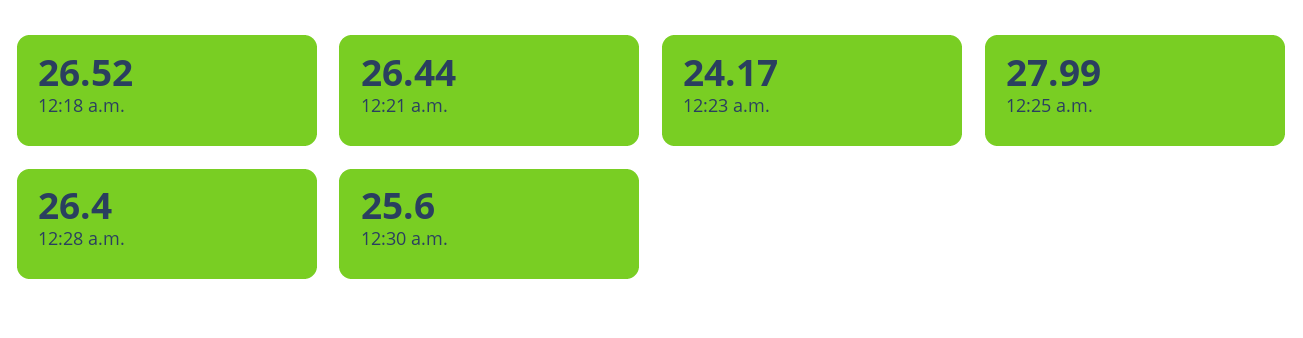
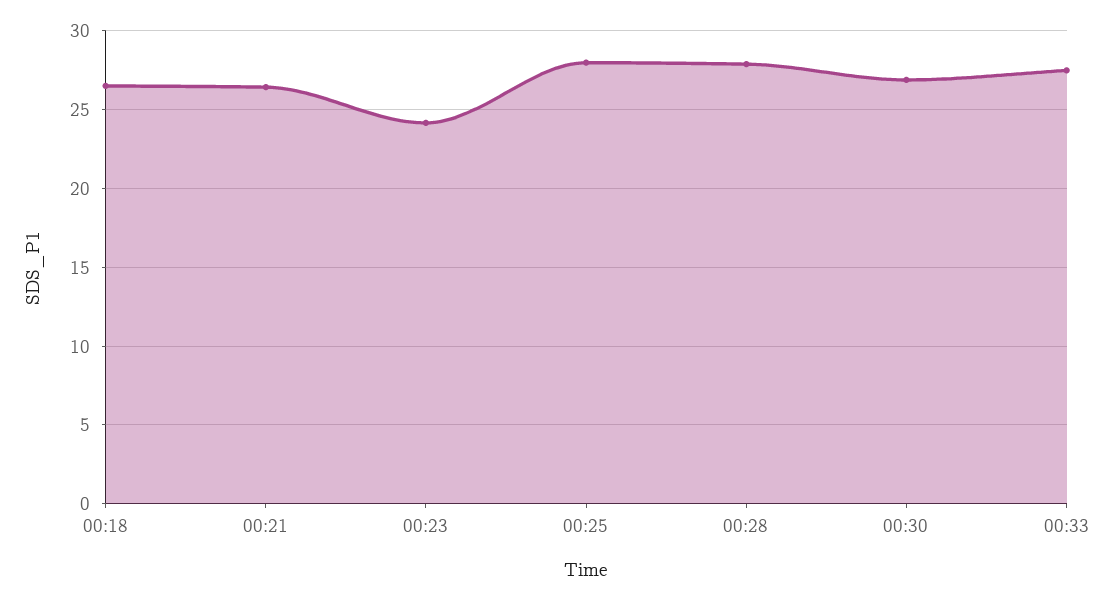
12:28 a.m.: 26.4 -> 28
12:30 a.m.: 25.6 -> 27
00:33: none -> 27.5

